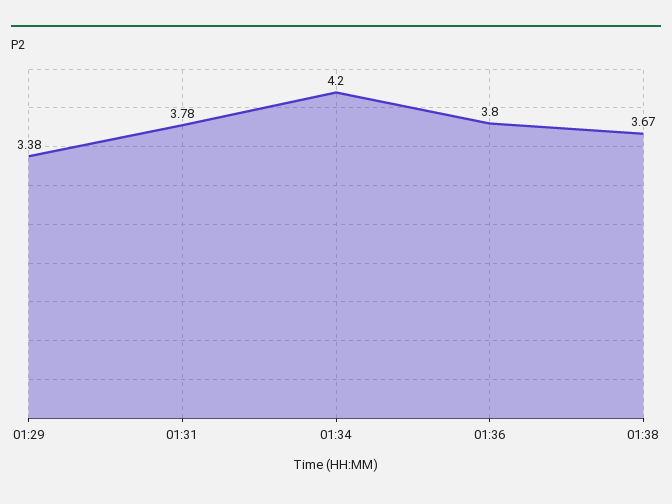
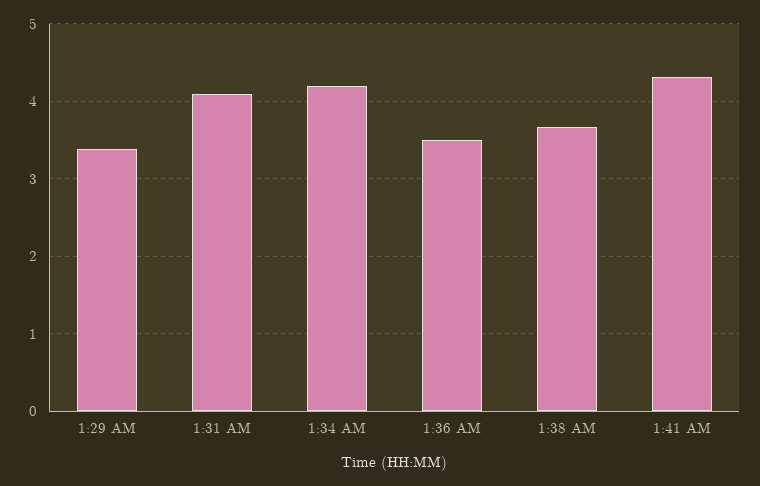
01:31: 3.78 -> 4.1
01:36: 3.8 -> 3.5
1:41 AM: none -> 4.3

